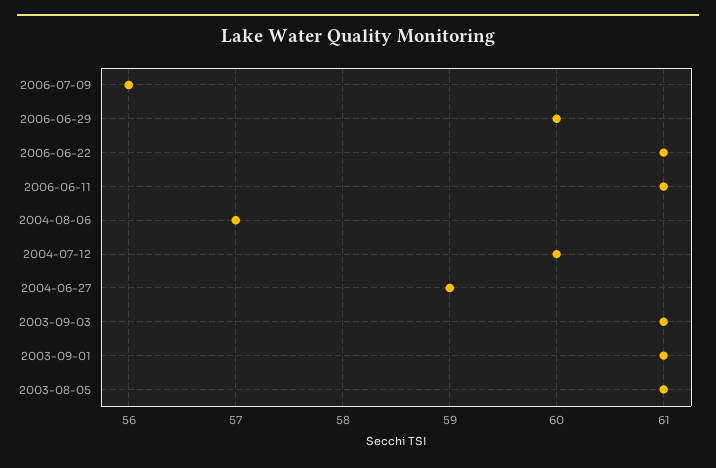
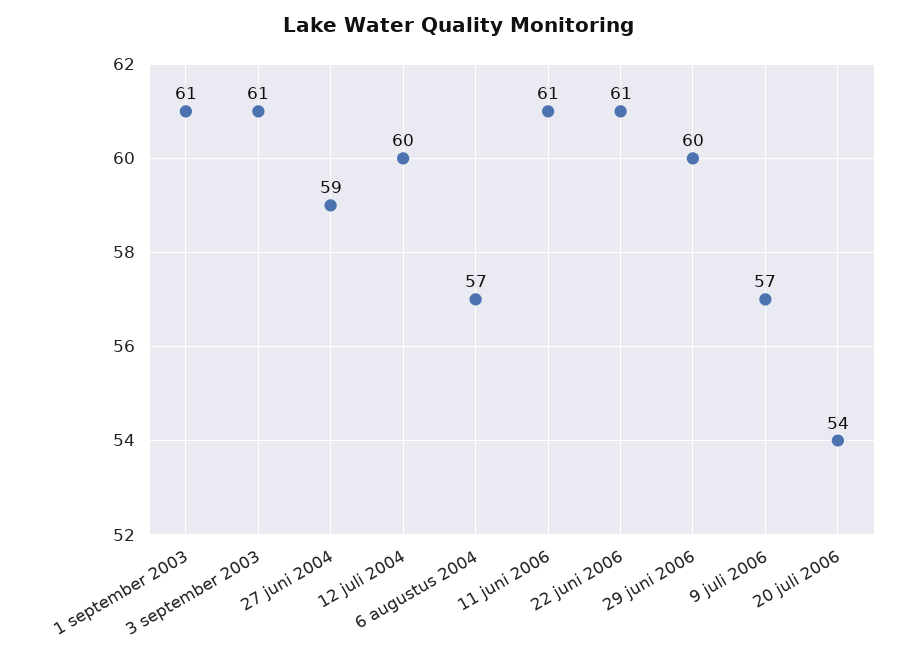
2006-07-09: 56 -> 57
2003-08-05: 61 -> none
20 juli 2006: none -> 54

